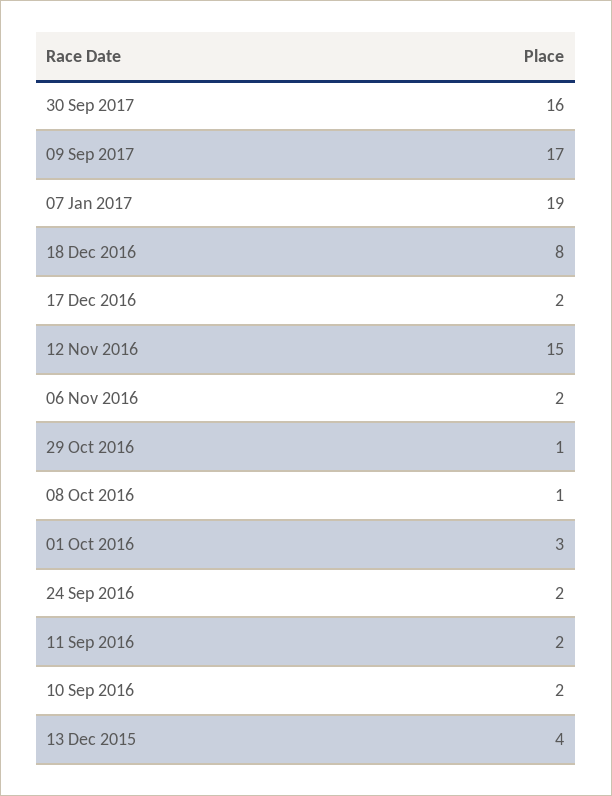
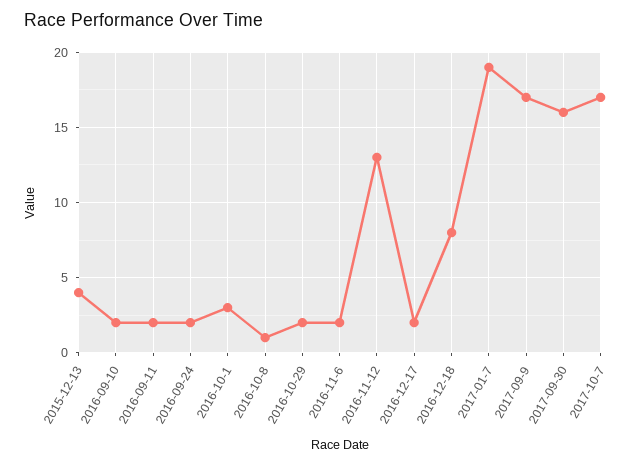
12 Nov 2016: 15 -> 13
29 Oct 2016: 1 -> 2
2017-10-7: none -> 17

